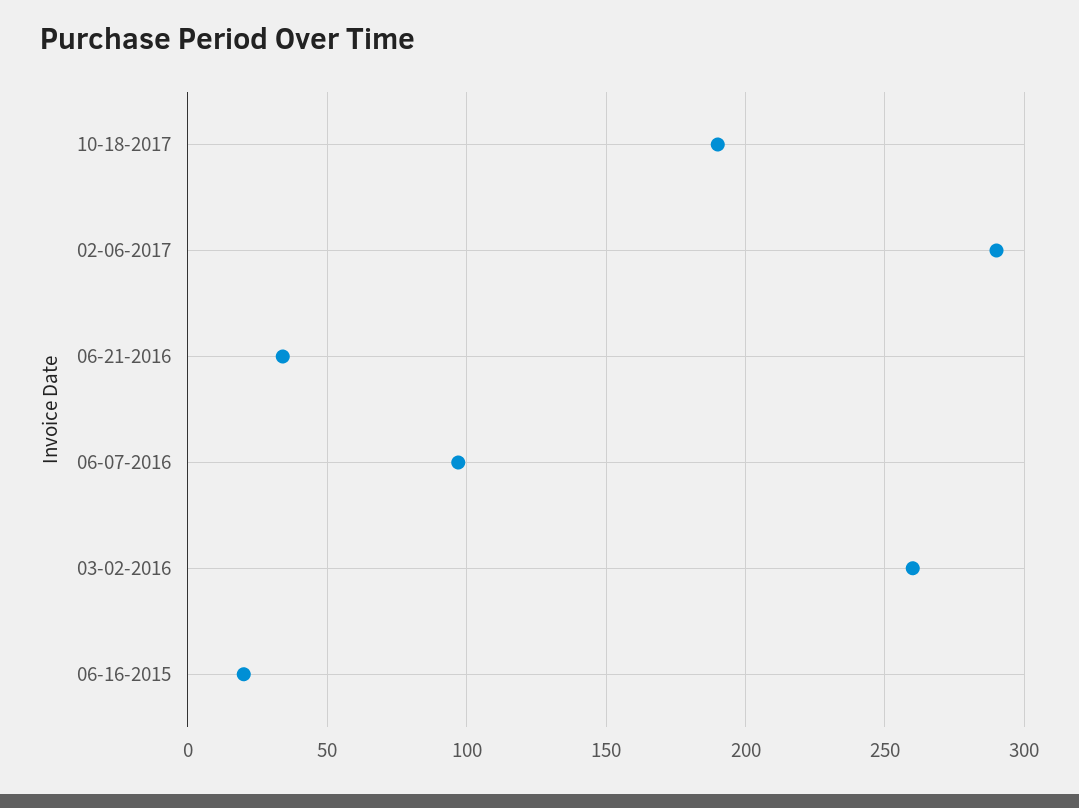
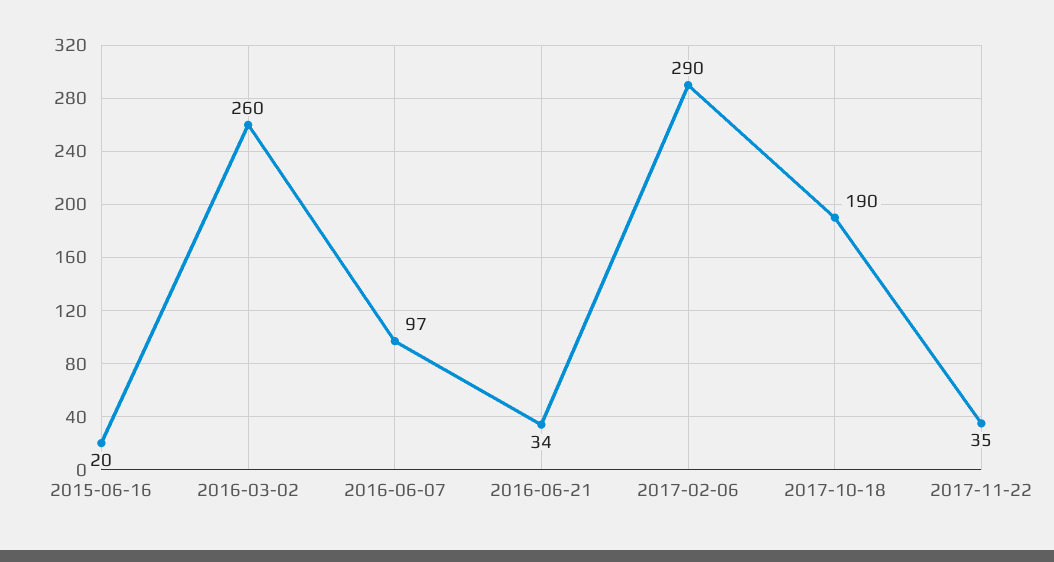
2017-11-22: none -> 35

